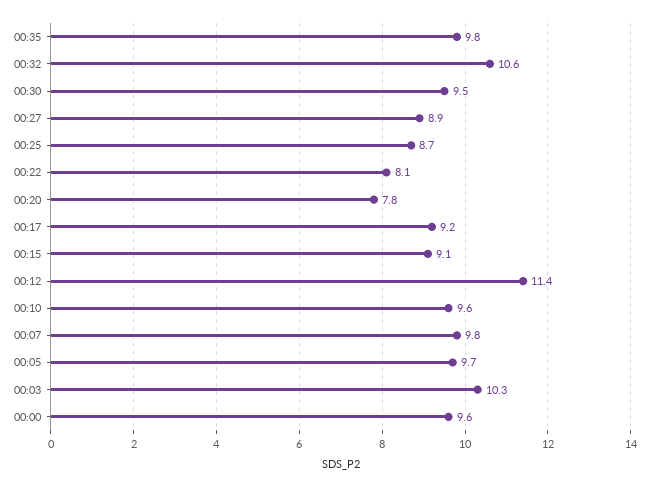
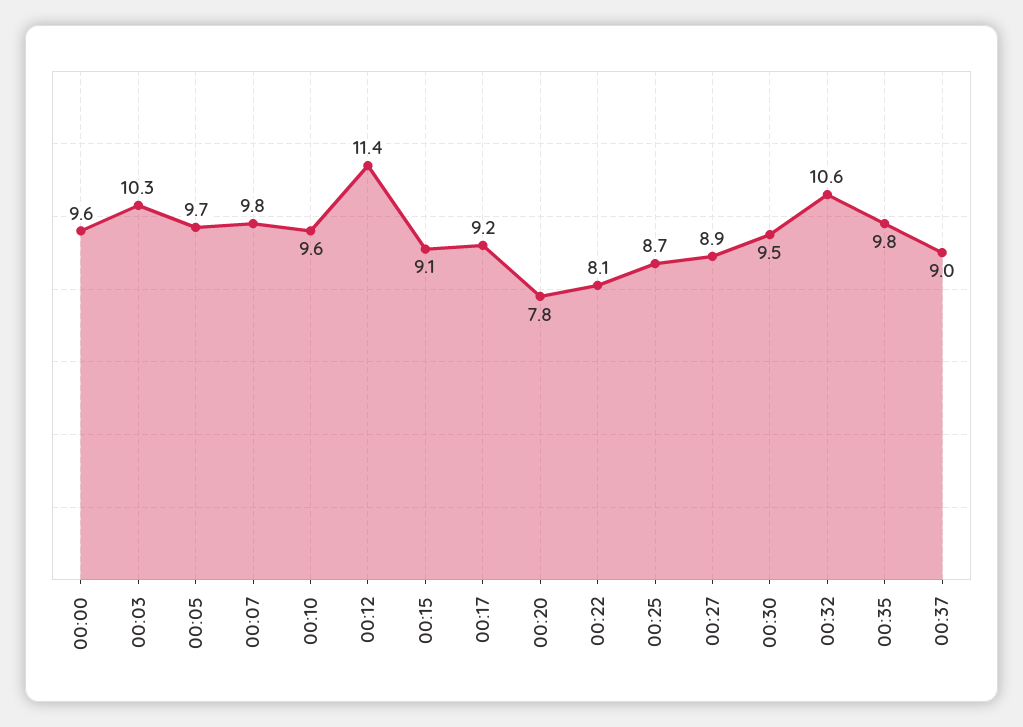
00:37: none -> 9

